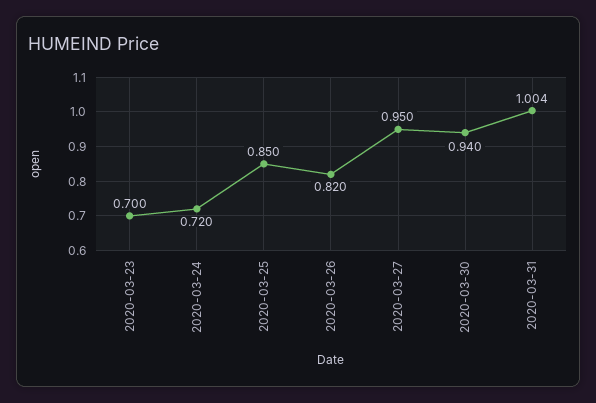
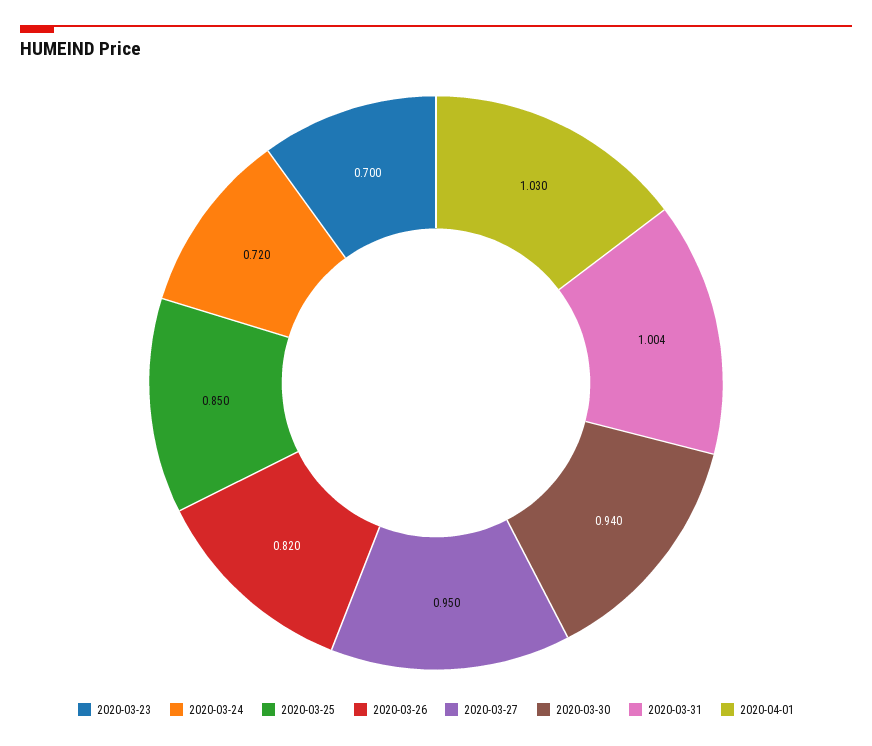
2020-04-01: none -> 1.03

